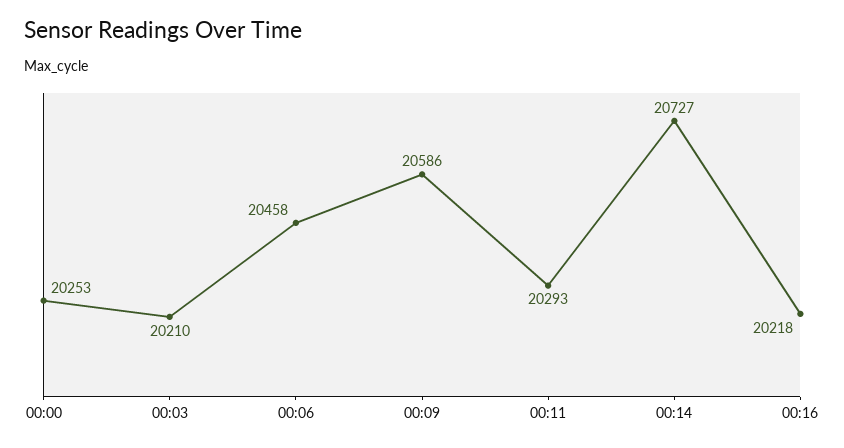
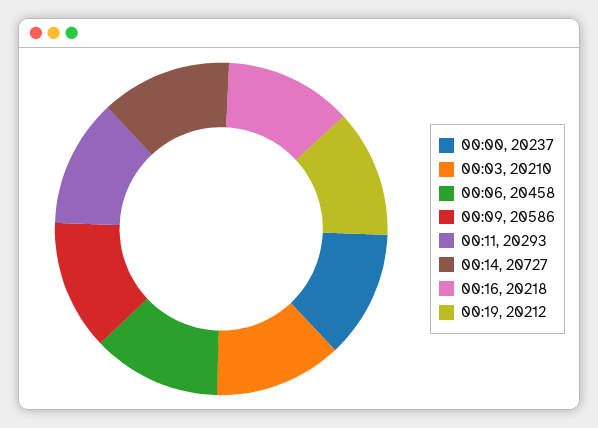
00:00: 20253 -> 20237
00:19: none -> 20212

